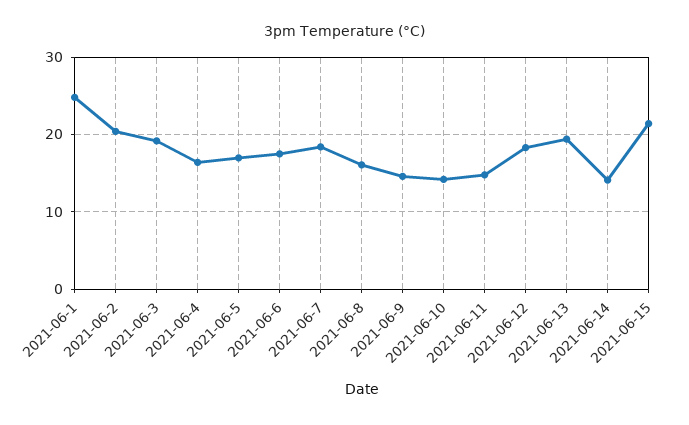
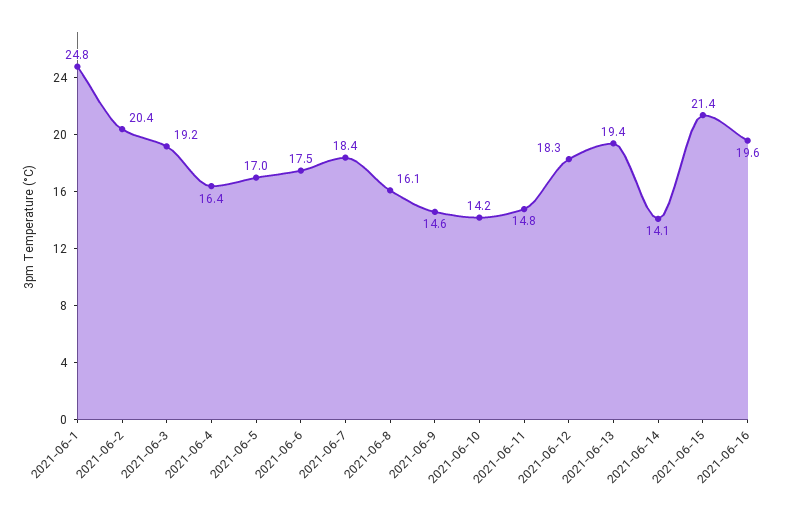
2021-06-16: none -> 19.6

